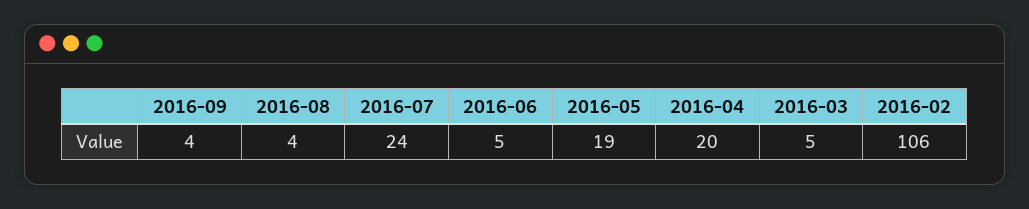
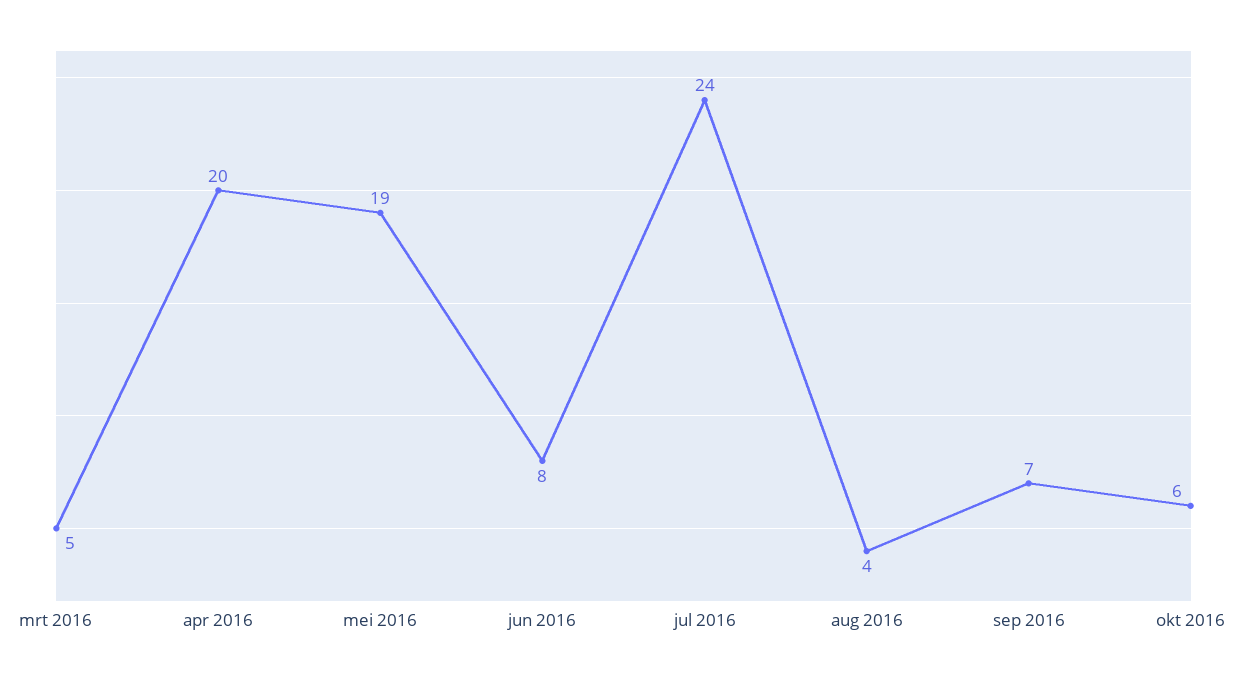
2016-09: 4 -> 7
2016-06: 5 -> 8
2016-02: 106 -> none
okt 2016: none -> 6

